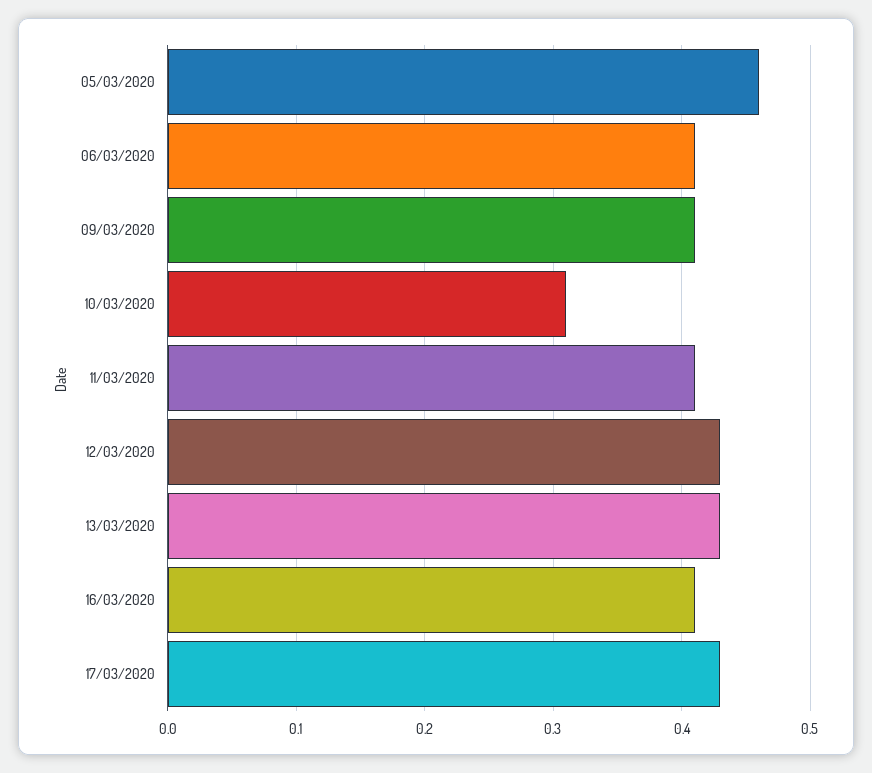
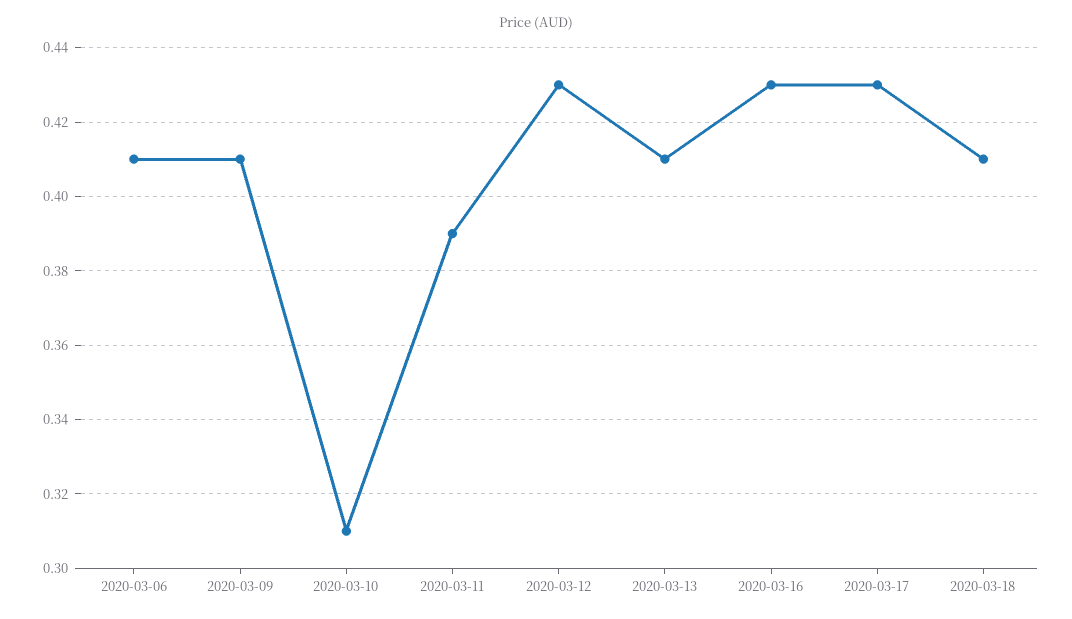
05/03/2020: 0.46 -> none
11/03/2020: 0.41 -> 0.39
13/03/2020: 0.43 -> 0.41
16/03/2020: 0.41 -> 0.43
2020-03-18: none -> 0.41

